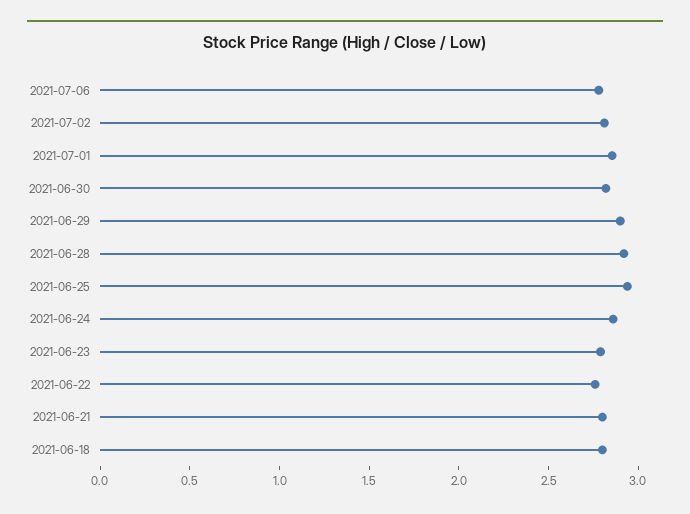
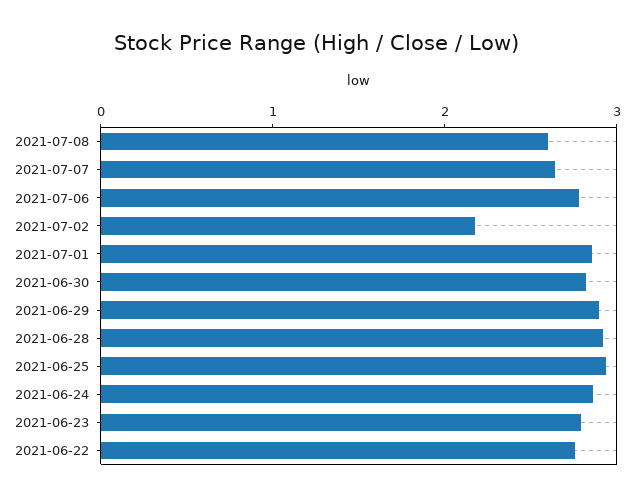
2021-07-02: 2.8 -> 2.2
2021-06-21: 2.8 -> none
2021-06-18: 2.8 -> none
2021-07-08: none -> 2.6
2021-07-07: none -> 2.6

